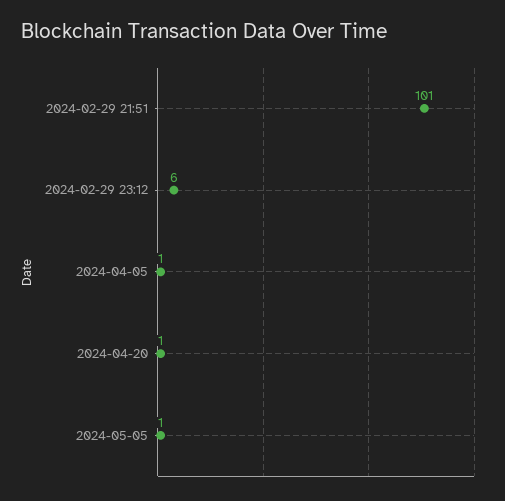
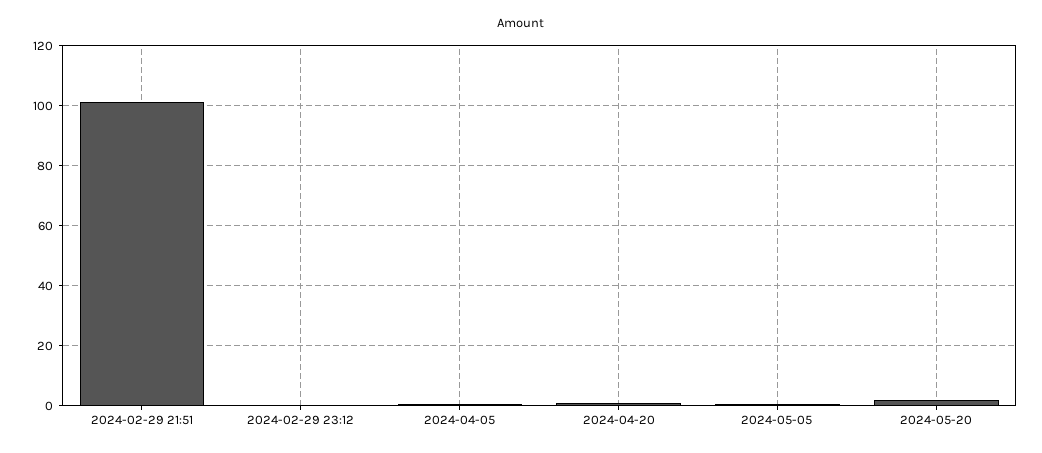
2024-02-29 23:12: 6 -> 0
2024-05-20: none -> 2

